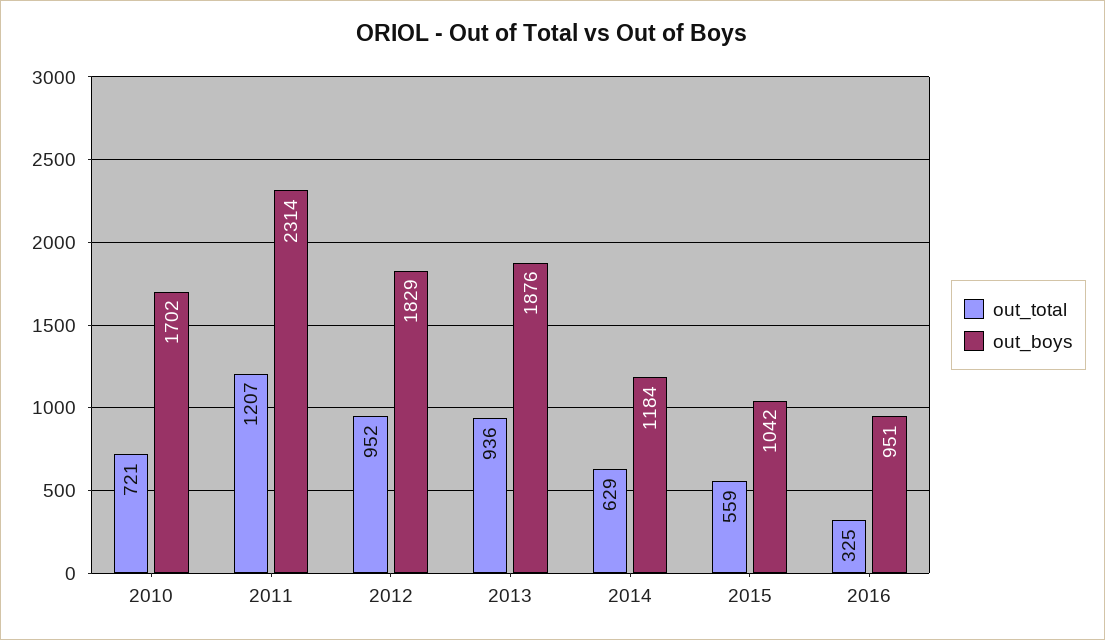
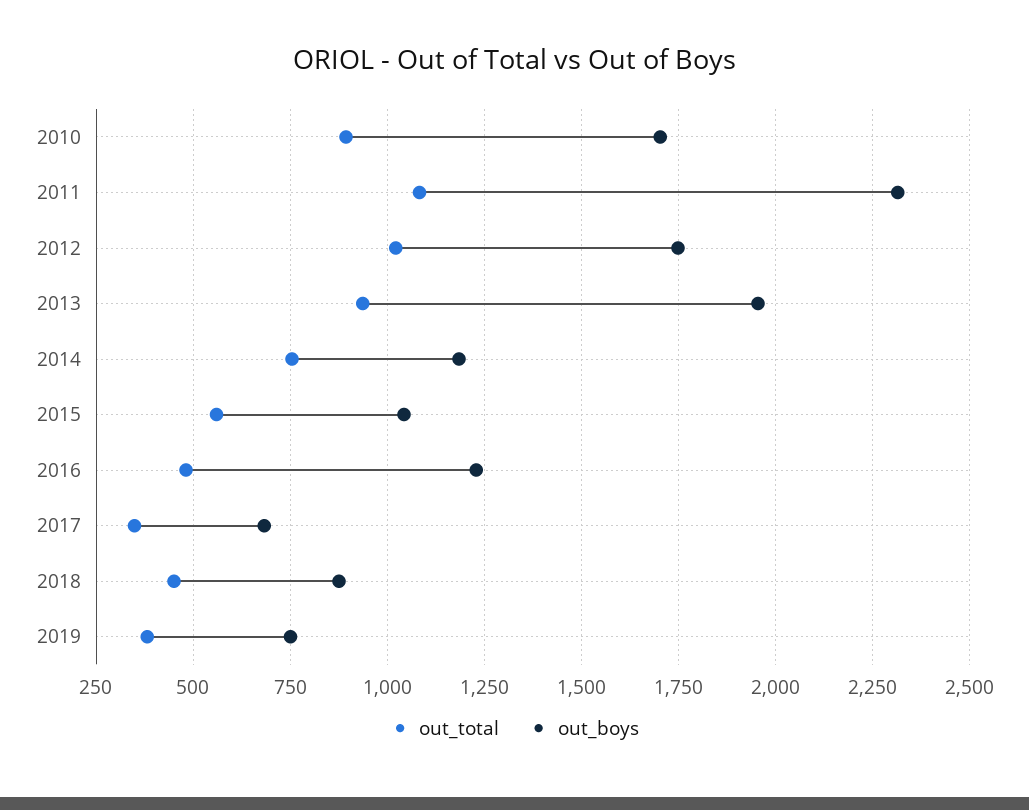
out_total, 2010: 721 -> 900
out_total, 2011: 1207 -> 1075
out_total, 2012: 952 -> 1025
out_boys, 2012: 1829 -> 1750
out_boys, 2013: 1876 -> 1950
out_total, 2014: 629 -> 750
out_total, 2016: 325 -> 475
out_boys, 2016: 951 -> 1225
out_total, 2017: none -> 350
out_boys, 2017: none -> 675
out_total, 2018: none -> 450
out_boys, 2018: none -> 875
out_total, 2019: none -> 375
out_boys, 2019: none -> 750

